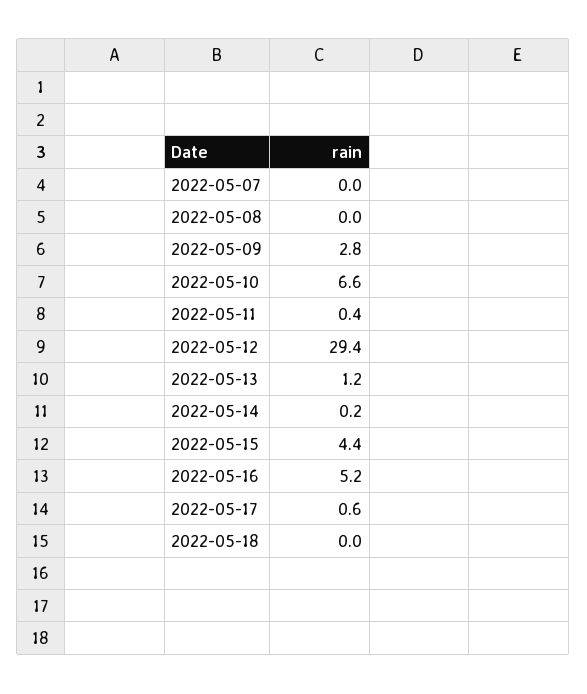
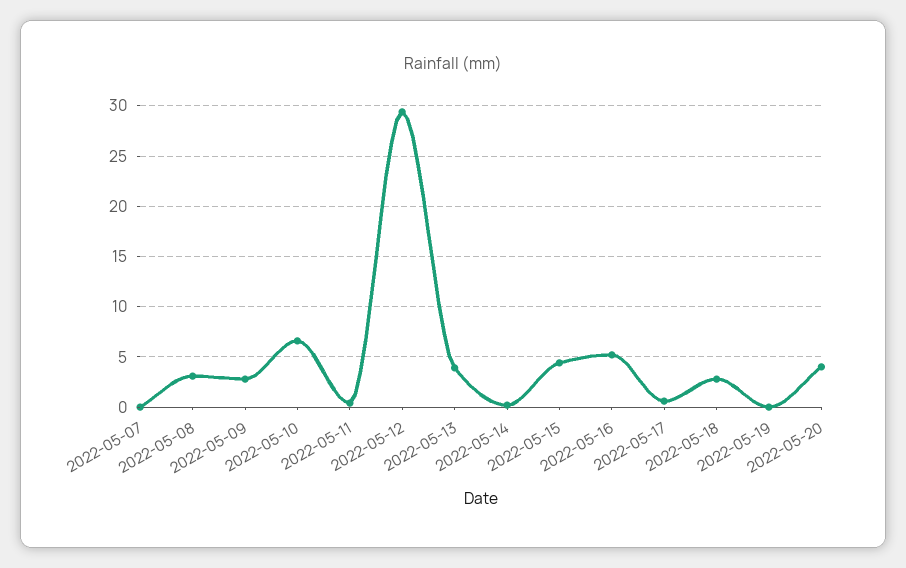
2022-05-08: 0 -> 3
2022-05-13: 1.2 -> 4
2022-05-18: 0 -> 3
2022-05-19: none -> 0
2022-05-20: none -> 4

